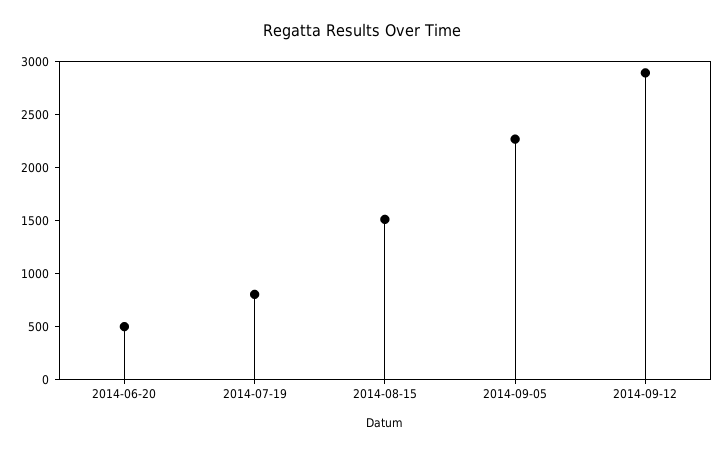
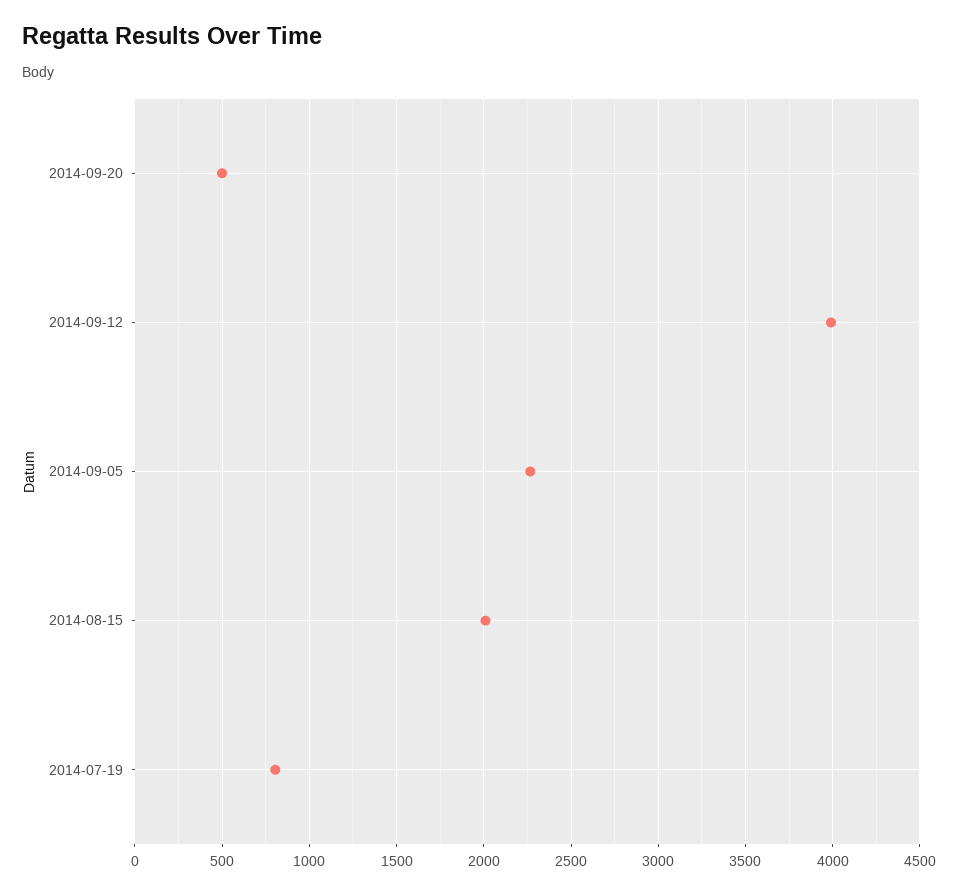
2014-06-20: 500 -> none
2014-08-15: 1500 -> 2000
2014-09-12: 2900 -> 4000
2014-09-20: none -> 500

